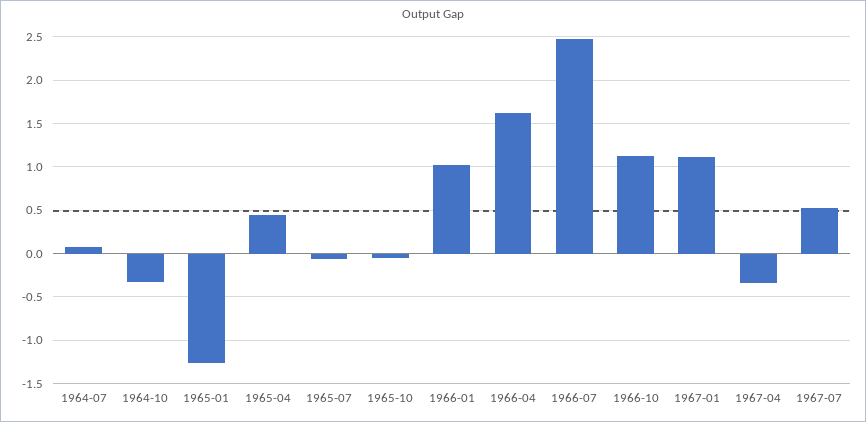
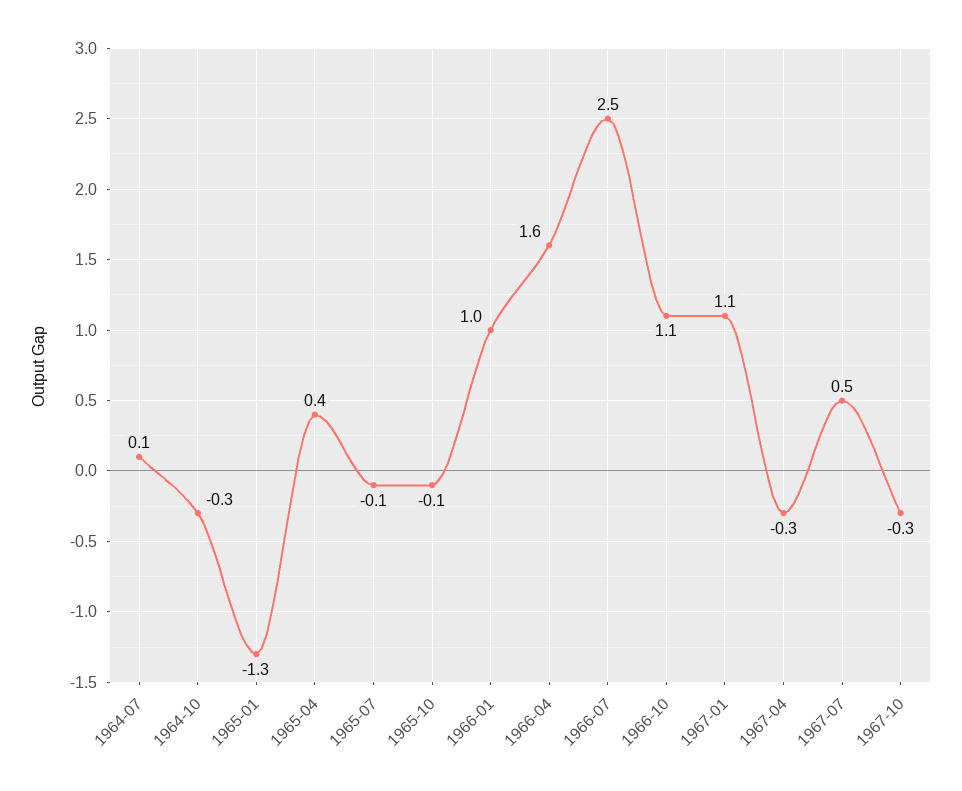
1967-10: none -> -0.3

